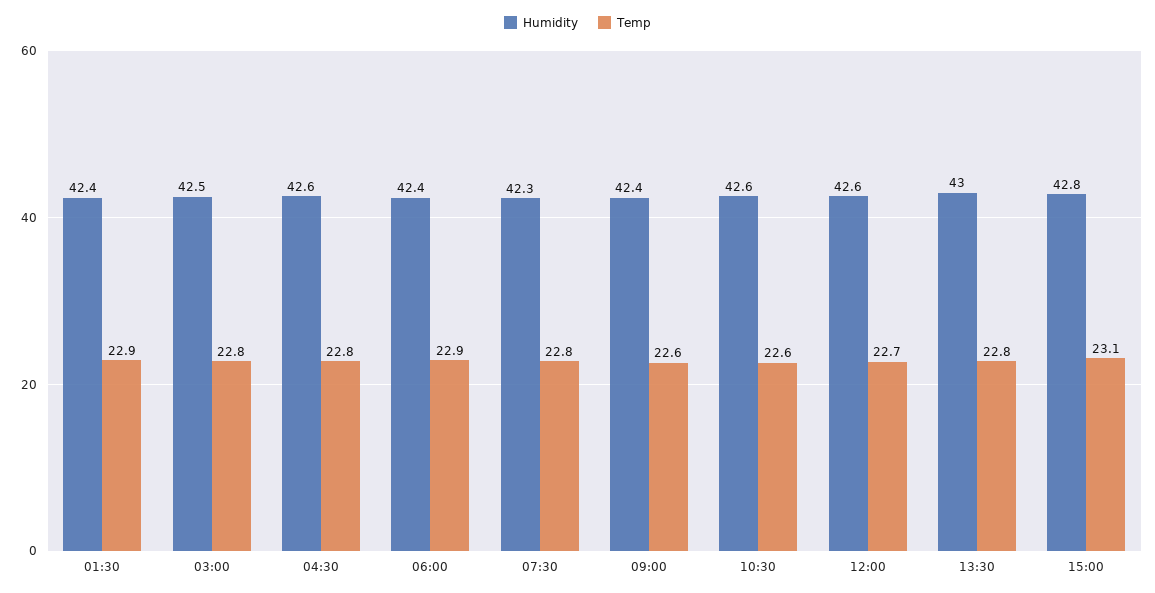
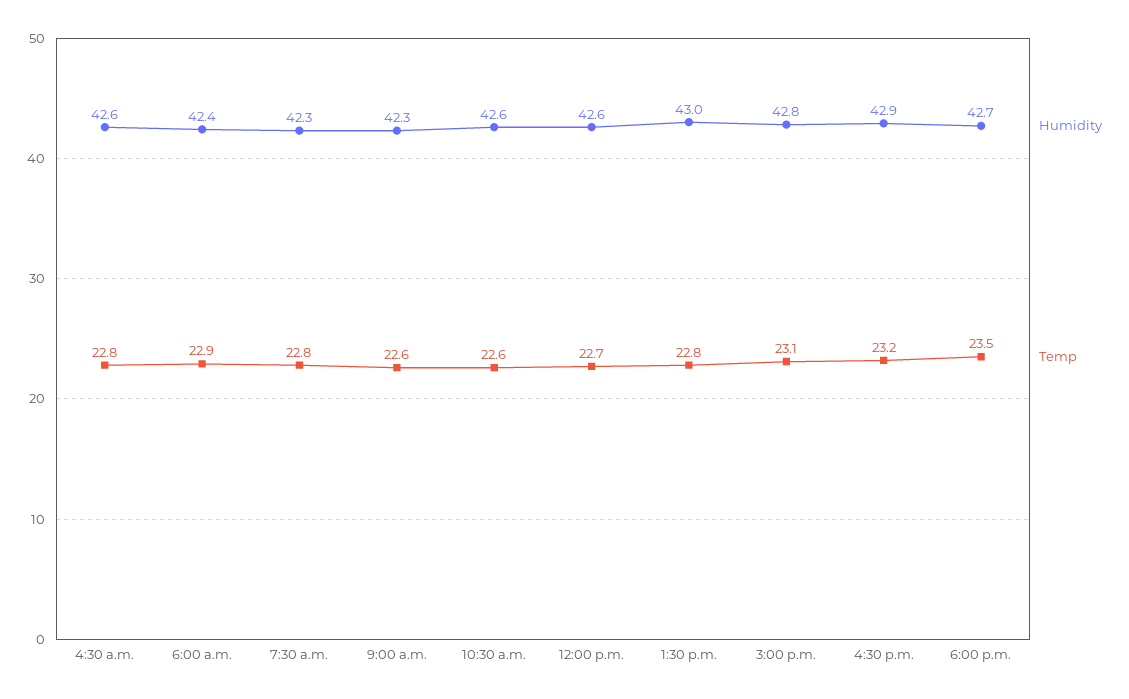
Humidity, 01:30: 42.4 -> none
Temp, 01:30: 22.9 -> none
Humidity, 03:00: 42.5 -> none
Temp, 03:00: 22.8 -> none
Humidity, 09:00: 42.4 -> 42.3
Humidity, 4:30 p.m.: none -> 42.9
Temp, 4:30 p.m.: none -> 23.2
Humidity, 6:00 p.m.: none -> 42.7
Temp, 6:00 p.m.: none -> 23.5

